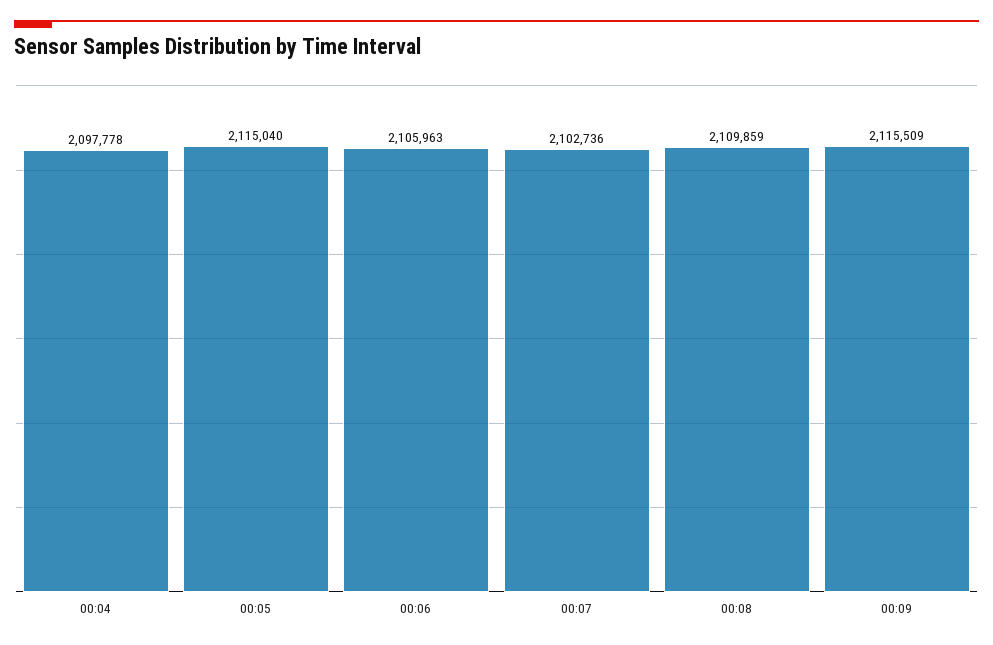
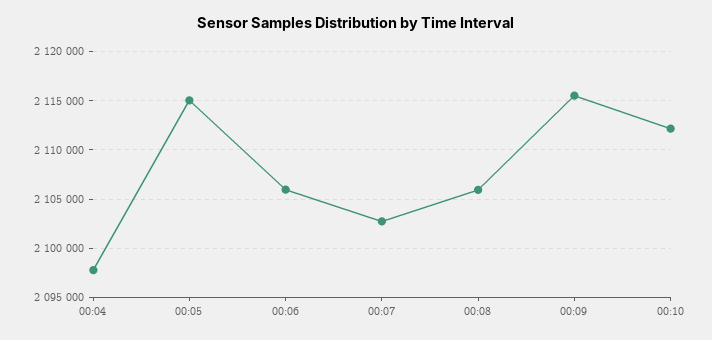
00:08: 2109859 -> 2106000
00:10: none -> 2112000

